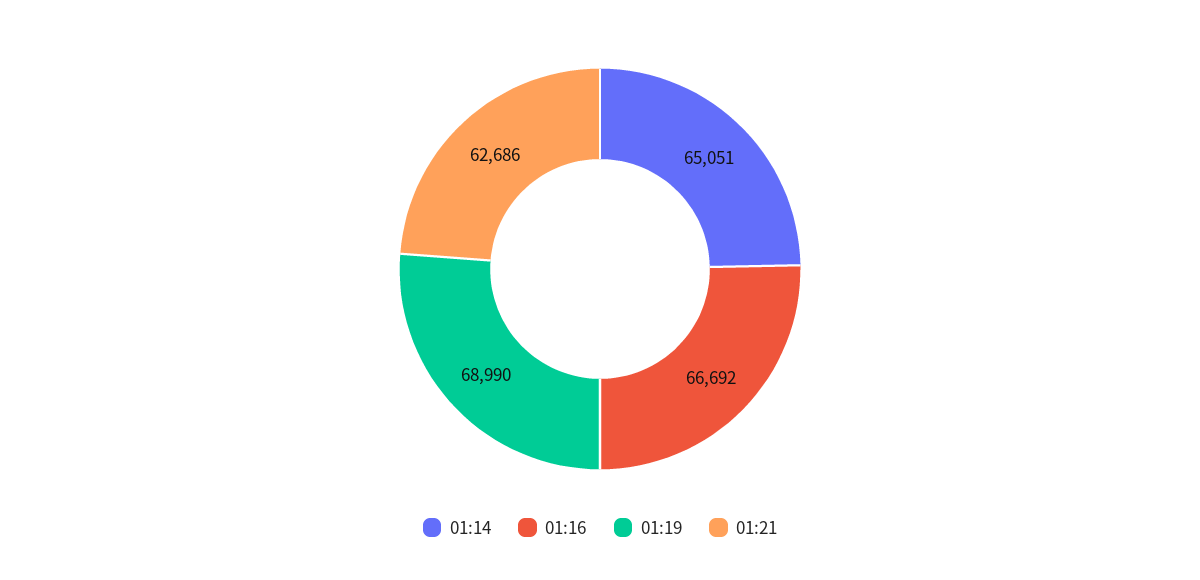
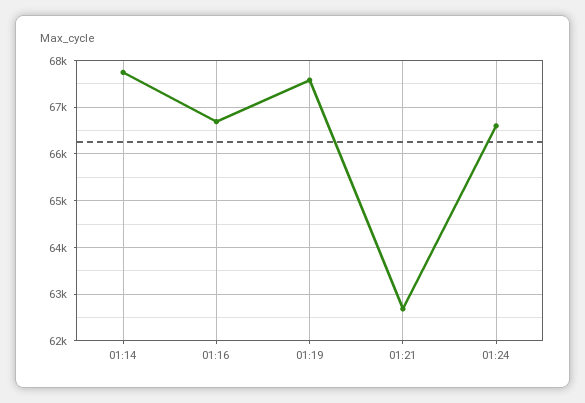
01:14: 65051 -> 67800
01:19: 68990 -> 67600
01:24: none -> 66600

